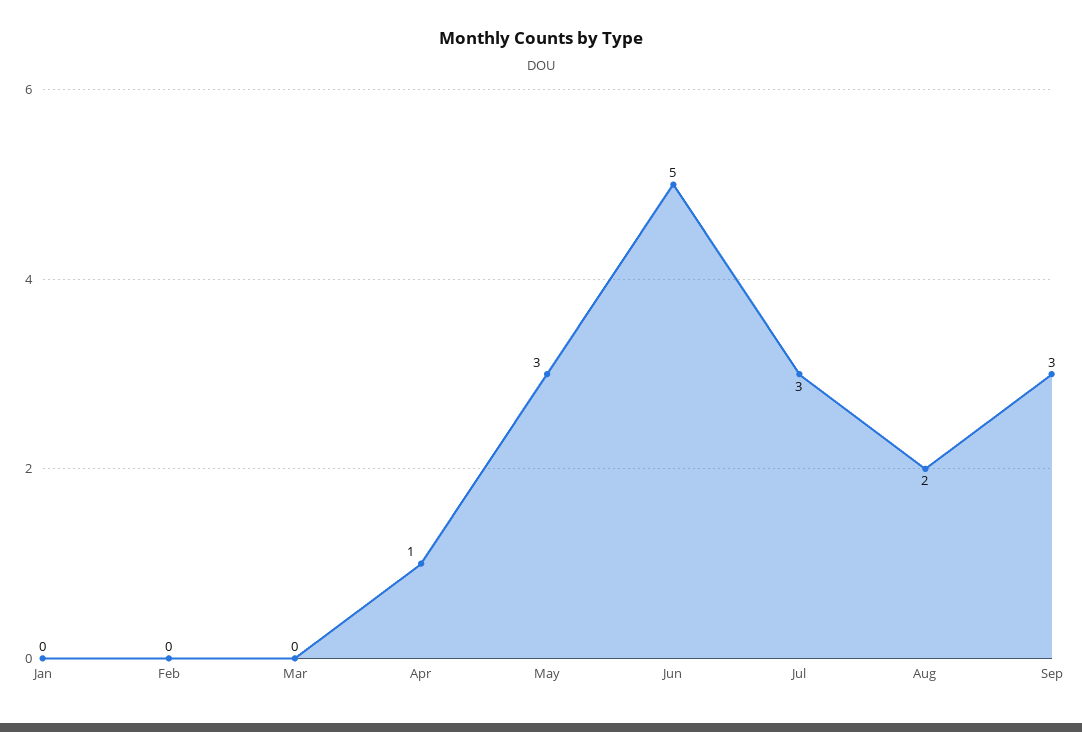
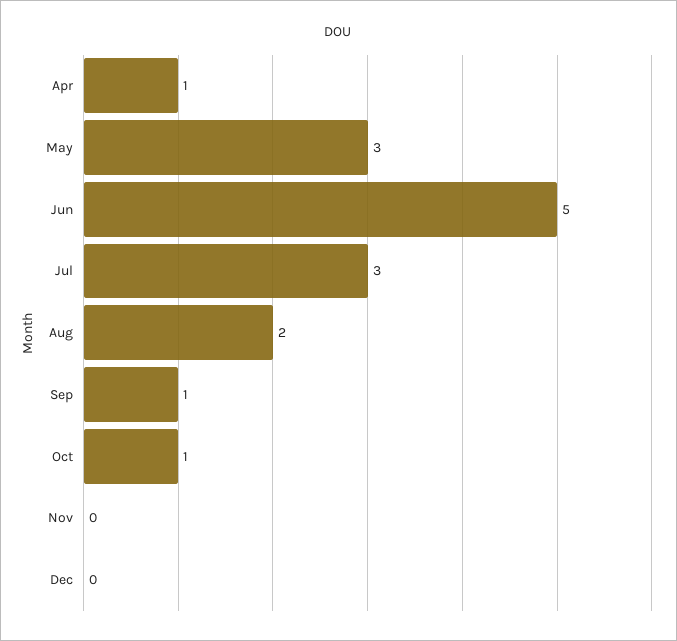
Jan: 0 -> none
Feb: 0 -> none
Mar: 0 -> none
Sep: 3 -> 1
Oct: none -> 1
Nov: none -> 0
Dec: none -> 0

